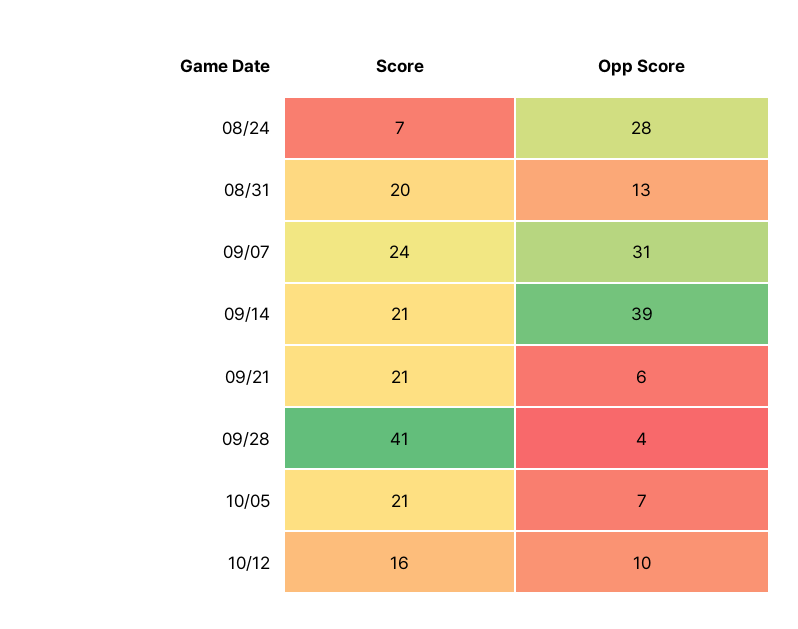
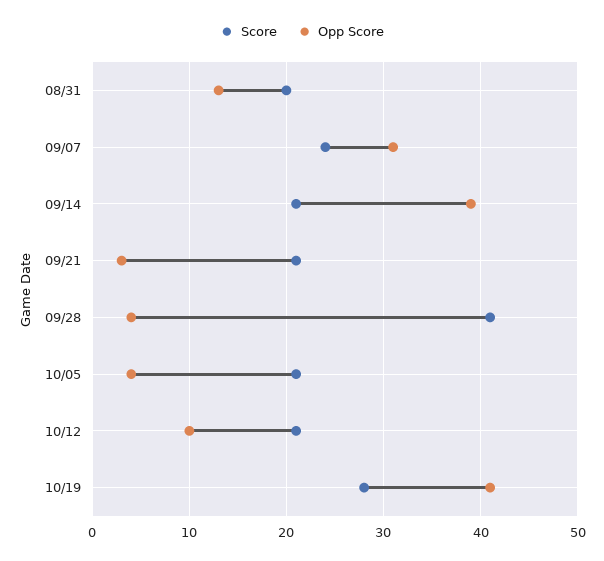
Score, 08/24: 7 -> none
Opp Score, 08/24: 28 -> none
Opp Score, 09/21: 6 -> 3
Opp Score, 10/05: 7 -> 4
Score, 10/12: 16 -> 21
Score, 10/19: none -> 28
Opp Score, 10/19: none -> 41

